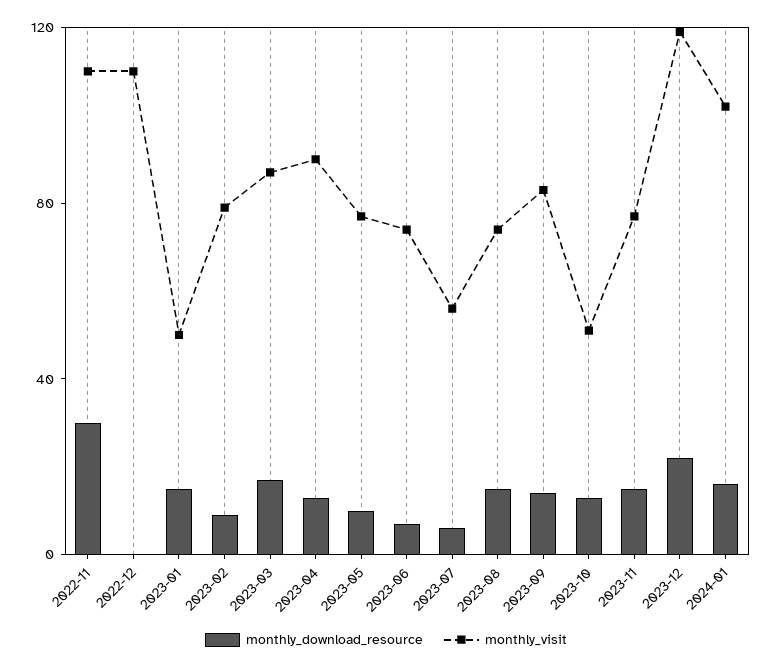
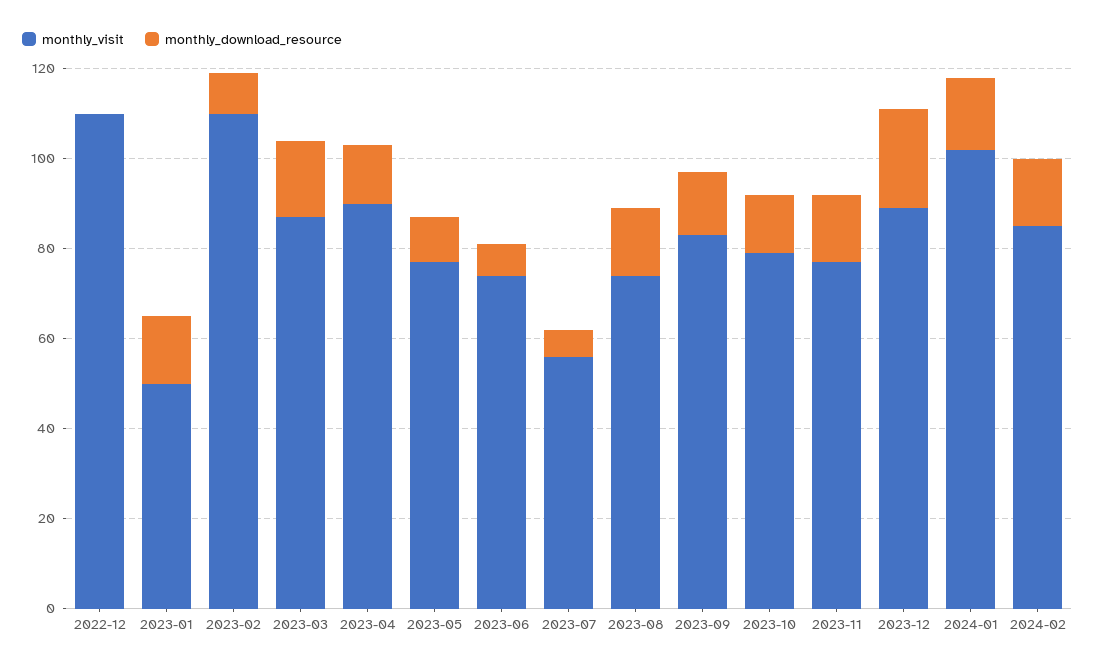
monthly_download_resource, 2022-11: 30 -> none
monthly_visit, 2022-11: 110 -> none
monthly_visit, 2023-02: 80 -> 110
monthly_visit, 2023-10: 50 -> 80
monthly_visit, 2023-12: 120 -> 90
monthly_visit, 2024-02: none -> 85
monthly_download_resource, 2024-02: none -> 15

